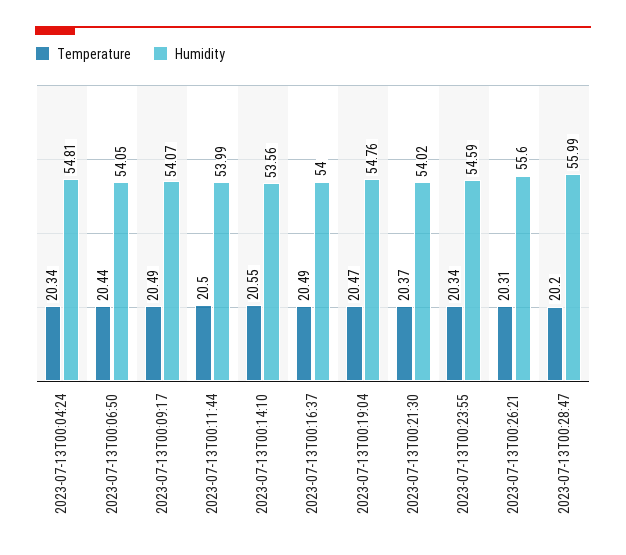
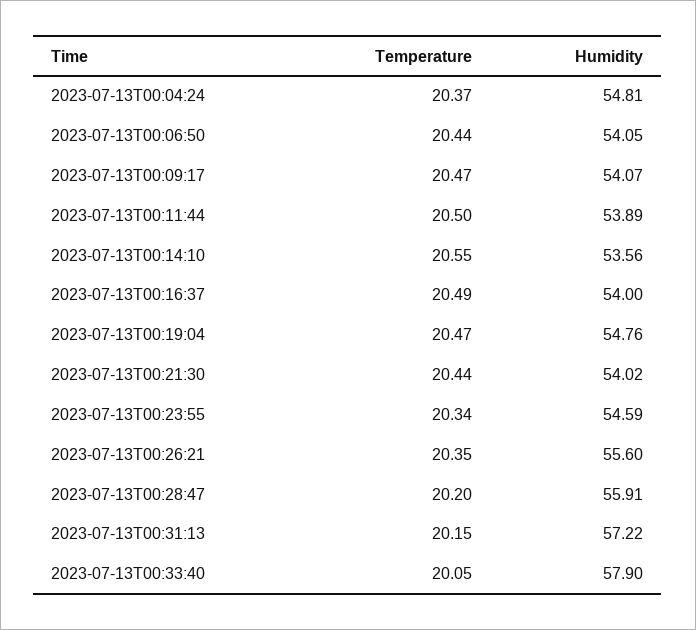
Temperature, 2023-07-13T00:04:24: 20.34 -> 20.37
Temperature, 2023-07-13T00:09:17: 20.49 -> 20.47
Humidity, 2023-07-13T00:11:44: 53.99 -> 53.89
Temperature, 2023-07-13T00:21:30: 20.37 -> 20.44
Temperature, 2023-07-13T00:26:21: 20.31 -> 20.35
Humidity, 2023-07-13T00:28:47: 55.99 -> 55.91
Temperature, 2023-07-13T00:31:13: none -> 20.15
Humidity, 2023-07-13T00:31:13: none -> 57.22
Temperature, 2023-07-13T00:33:40: none -> 20.05
Humidity, 2023-07-13T00:33:40: none -> 57.9

